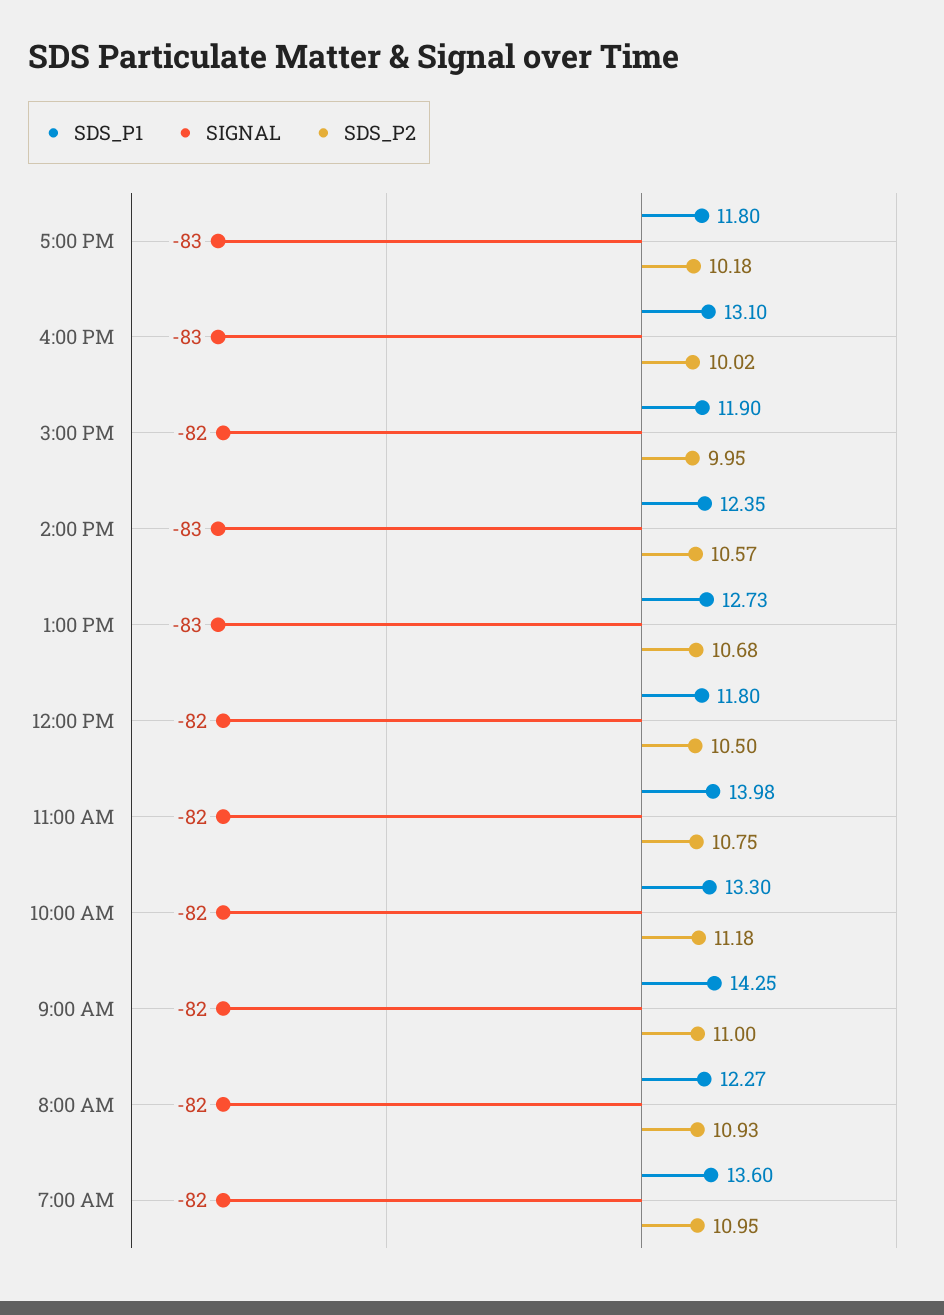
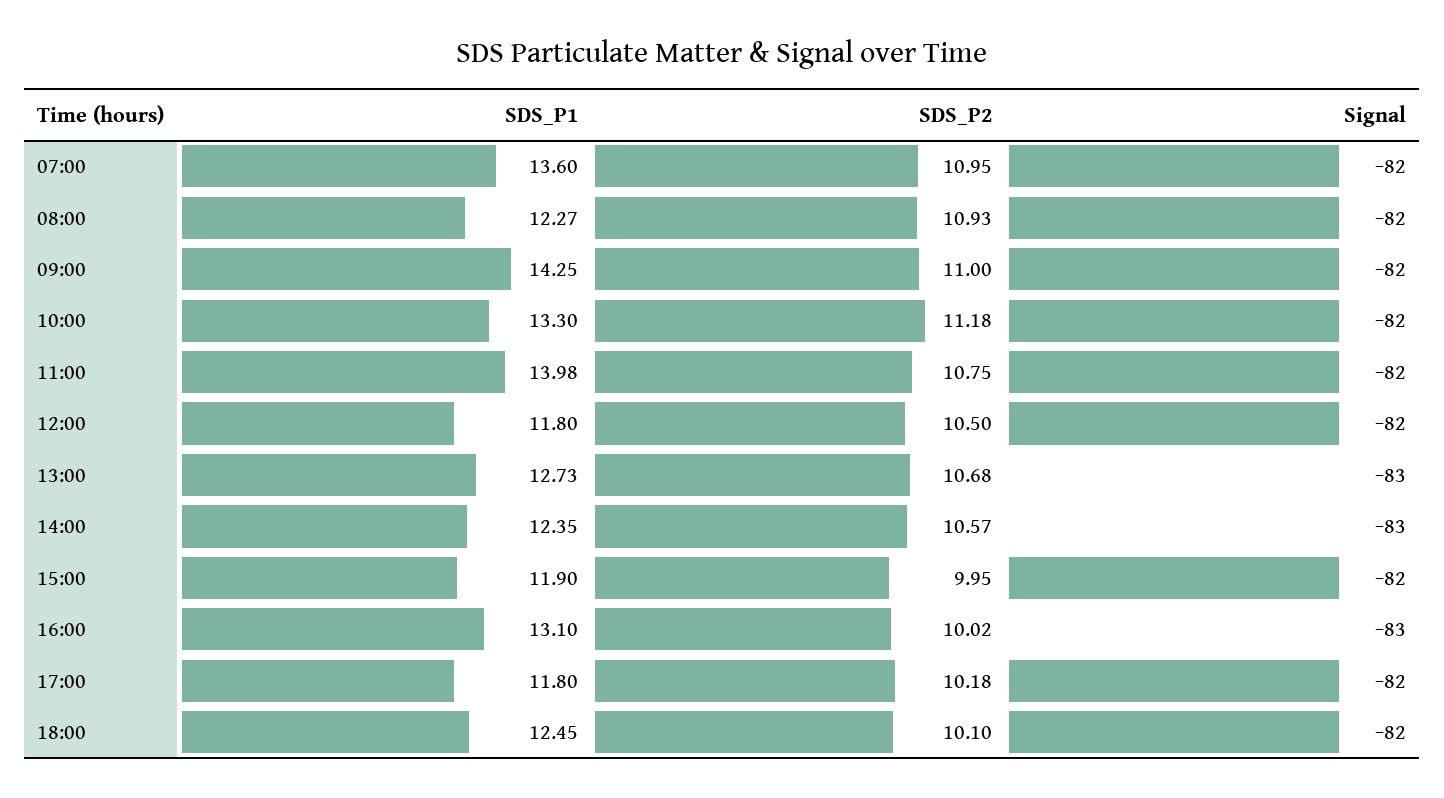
SIGNAL, 5:00 PM: -83 -> -82
SDS_P1, 18:00: none -> 12.45
SDS_P2, 18:00: none -> 10.1
SIGNAL, 18:00: none -> -82

